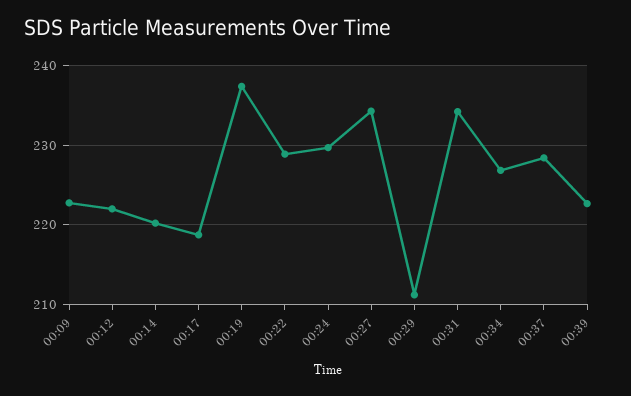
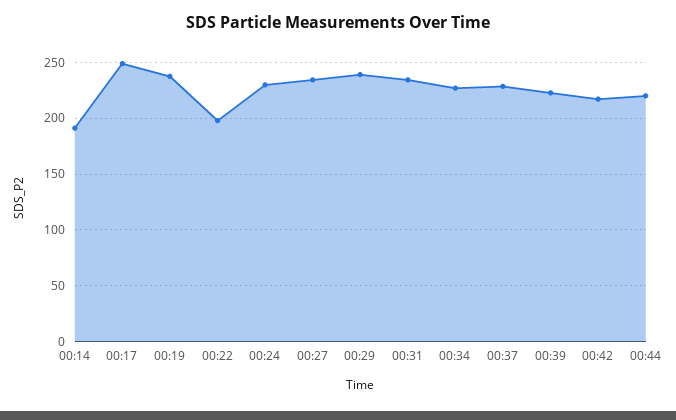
00:09: 223 -> none
00:12: 222 -> none
00:14: 220 -> 190
00:17: 219 -> 250
00:22: 229 -> 200
00:29: 211 -> 240
00:42: none -> 220
00:44: none -> 220

